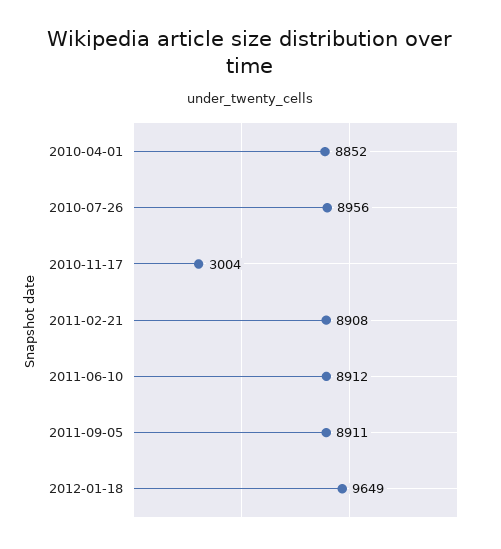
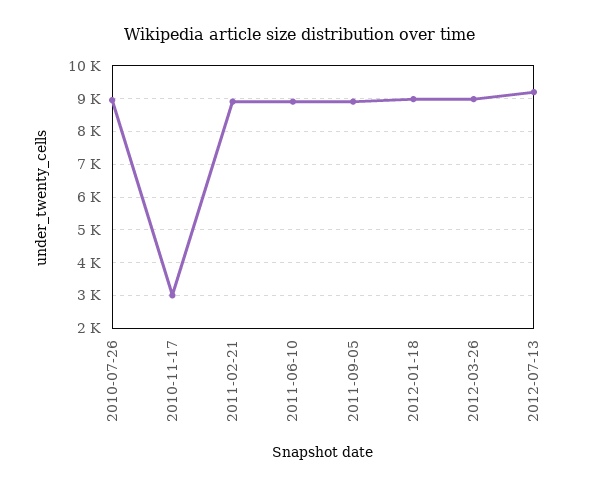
2010-04-01: 8852 -> none
2012-01-18: 9649 -> 9000
2012-03-26: none -> 9000
2012-07-13: none -> 9200

